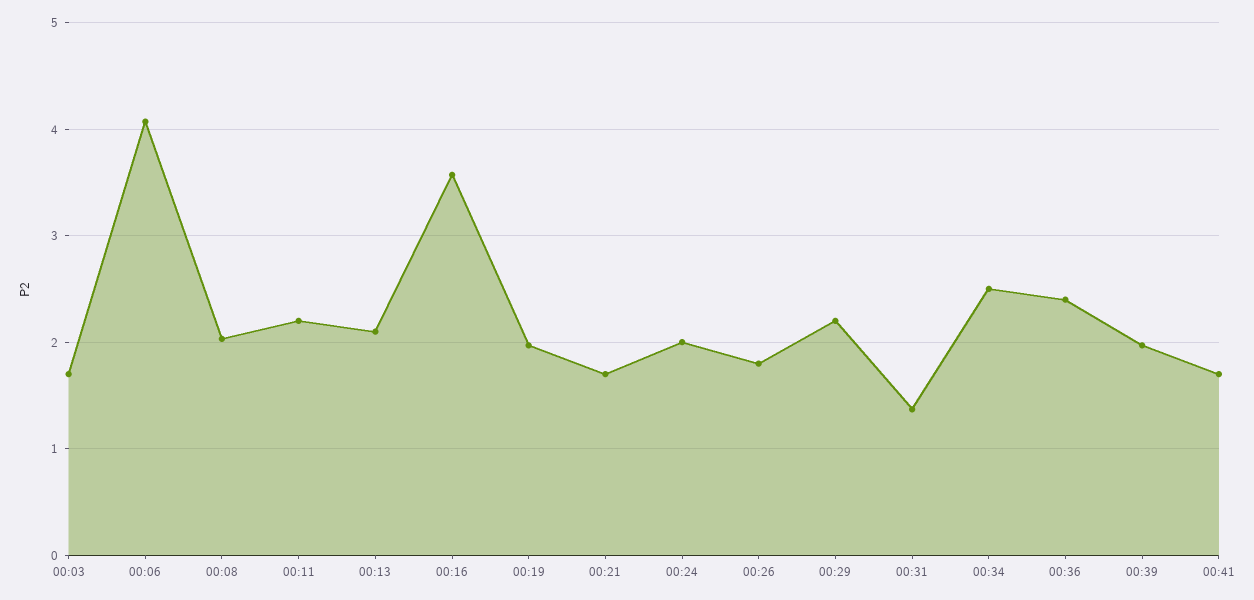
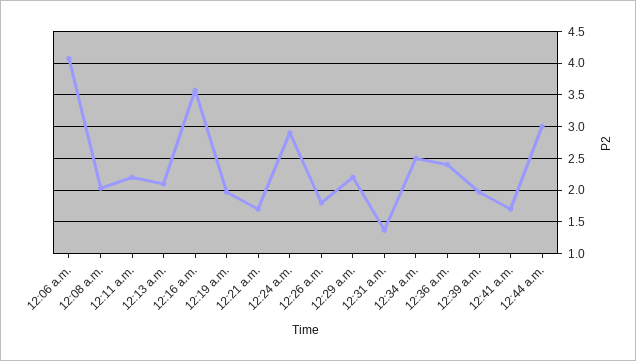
00:03: 1.7 -> none
00:24: 2 -> 2.9
12:44 a.m.: none -> 3

